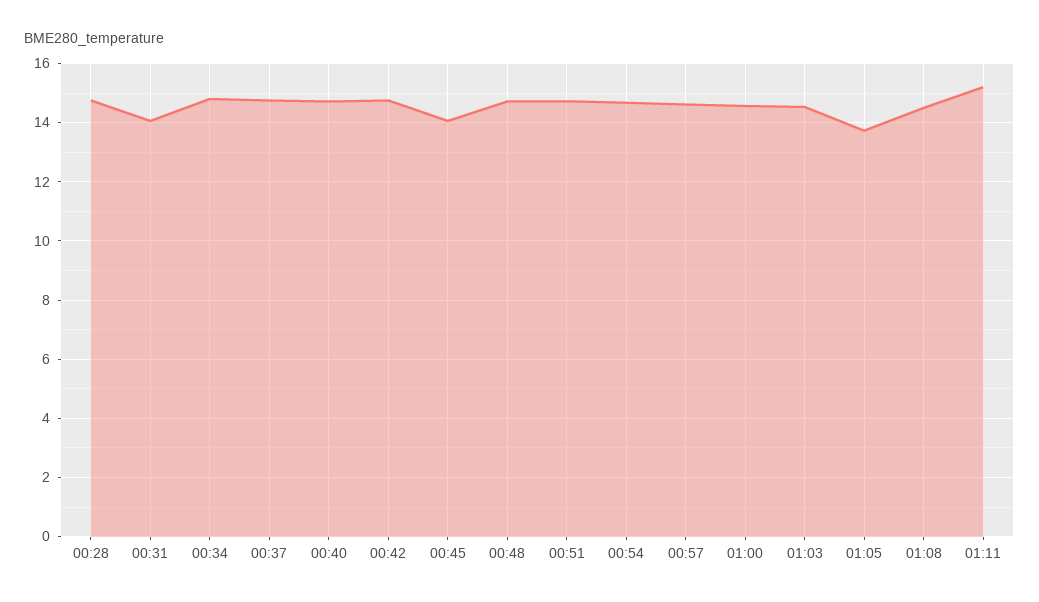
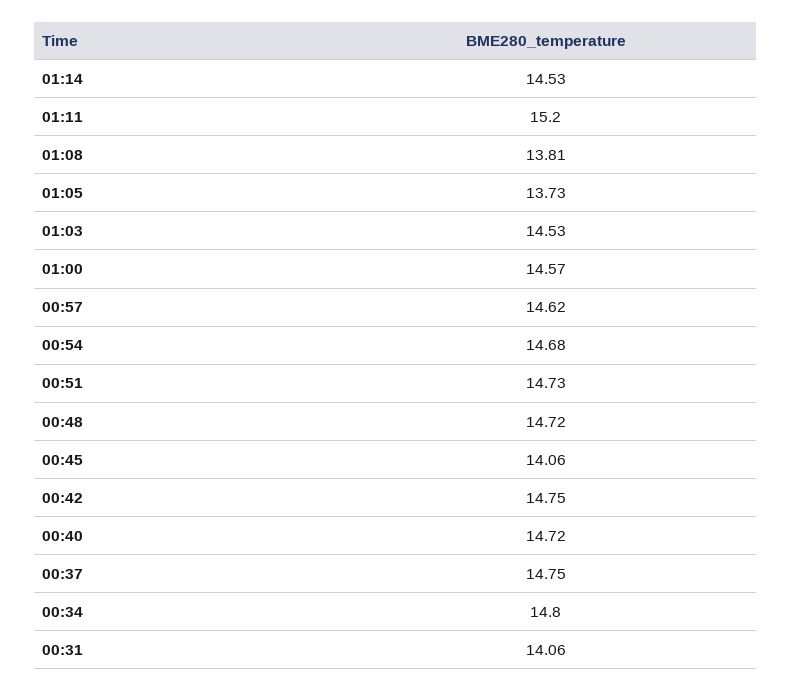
00:28: 14.75 -> none
01:08: 14.5 -> 13.81
01:14: none -> 14.53

